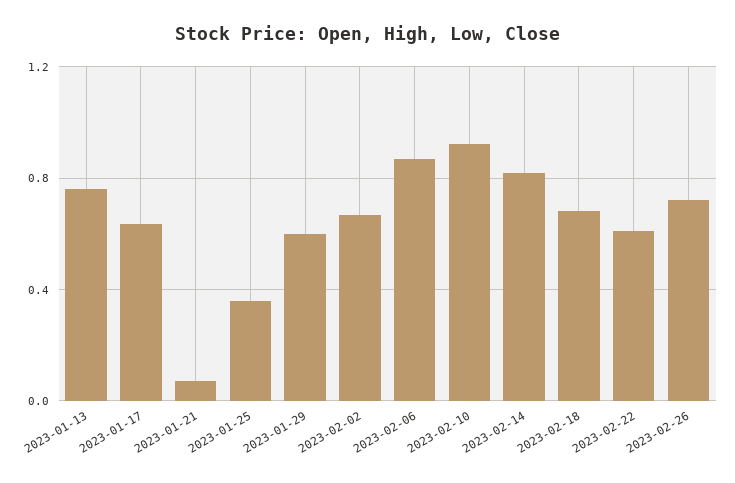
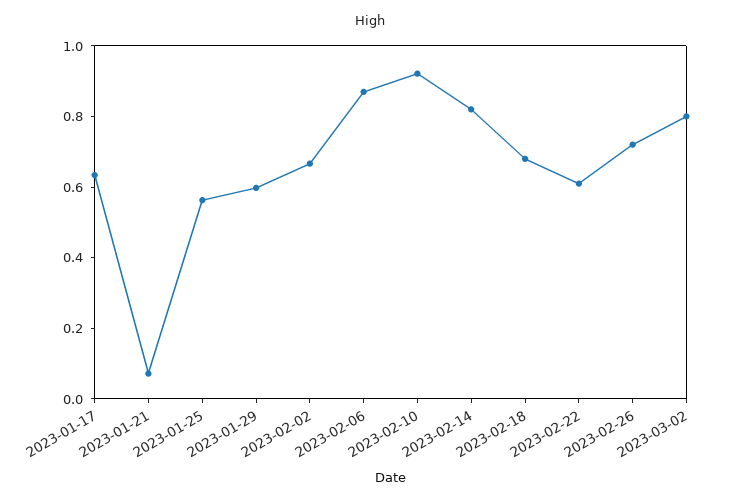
2023-01-13: 0.75 -> none
2023-01-25: 0.35 -> 0.55
2023-03-02: none -> 0.8

